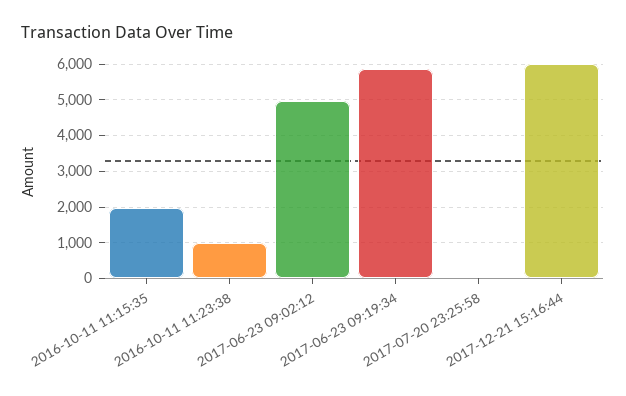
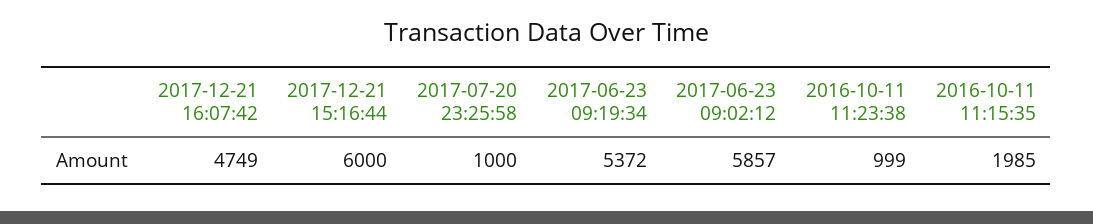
2017-06-23 09:02:12: 5000 -> 5857
2017-06-23 09:19:34: 5800 -> 5372
2017-07-20 23:25:58: 0 -> 1000
2017-12-21 16:07:42: none -> 4749

